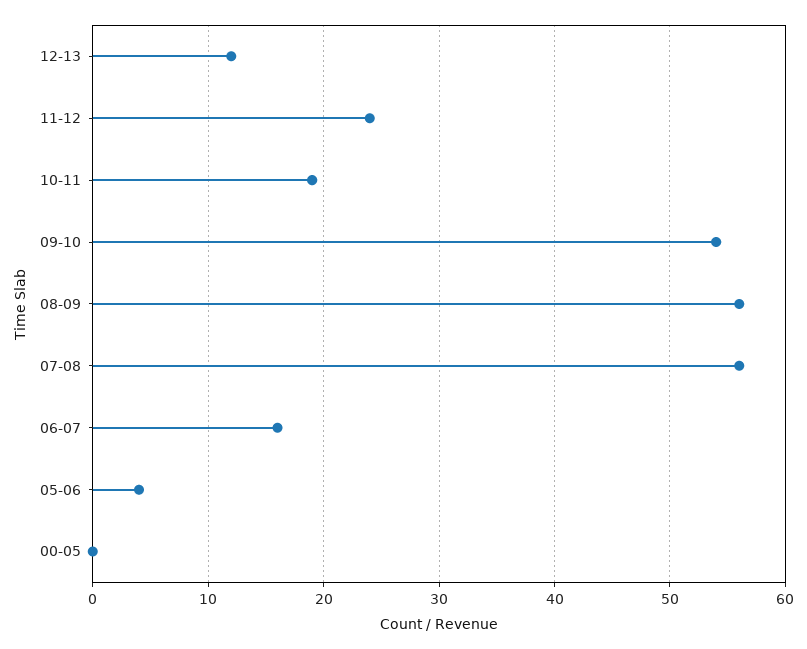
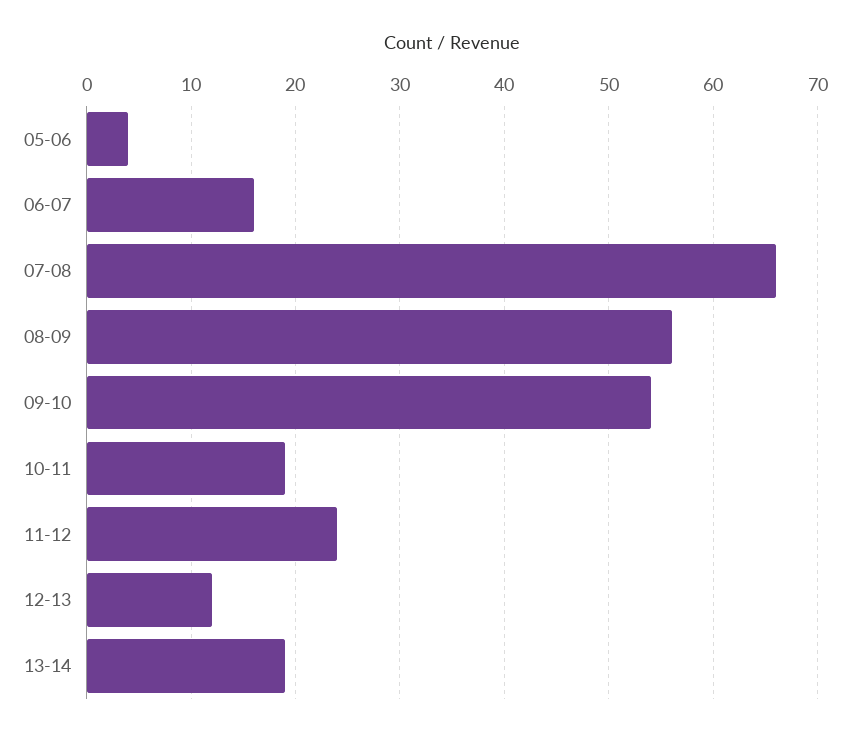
07-08: 56 -> 66
00-05: 0 -> none
13-14: none -> 19

